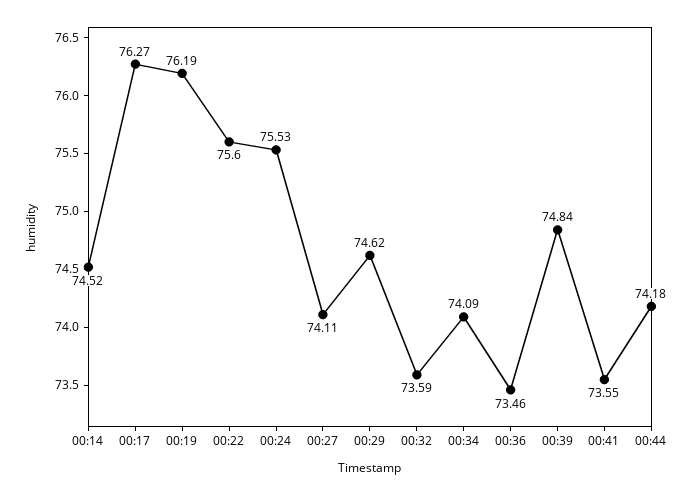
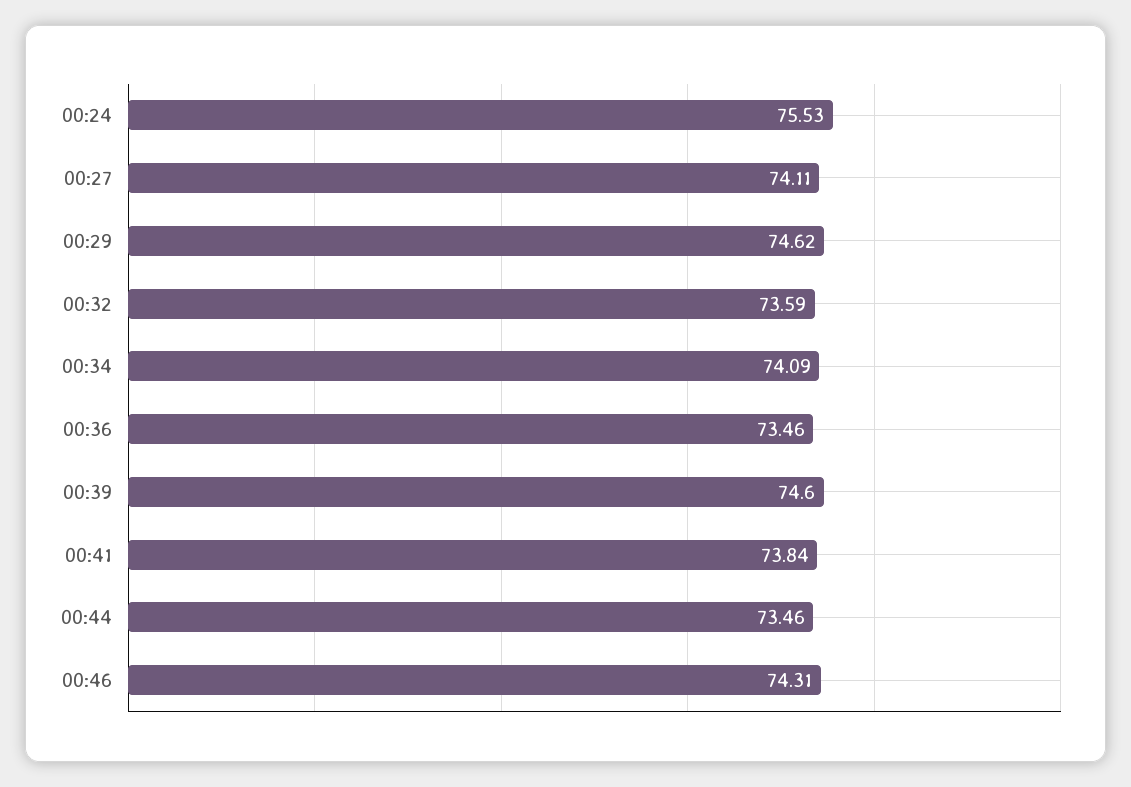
00:14: 74.52 -> none
00:17: 76.27 -> none
00:19: 76.19 -> none
00:22: 75.6 -> none
00:39: 74.84 -> 74.6
00:41: 73.55 -> 73.84
00:44: 74.18 -> 73.46
00:46: none -> 74.31

